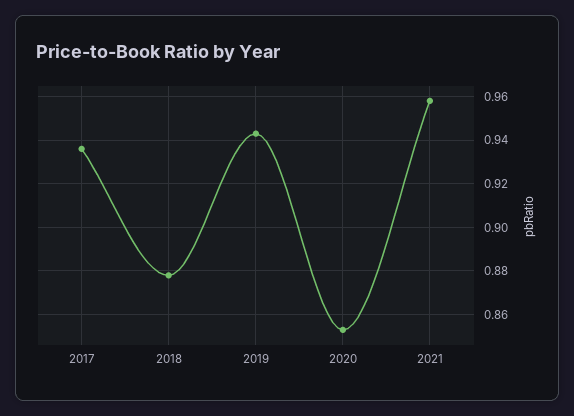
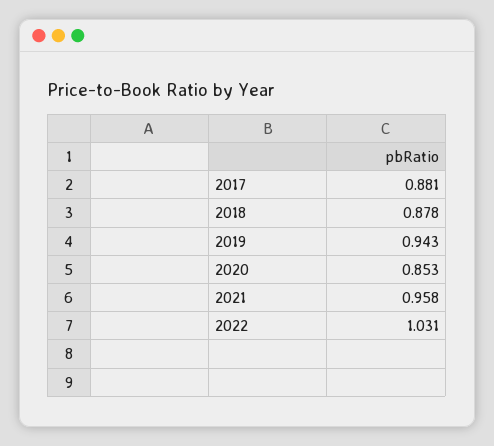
2017: 0.935 -> 0.881
2022: none -> 1.031

